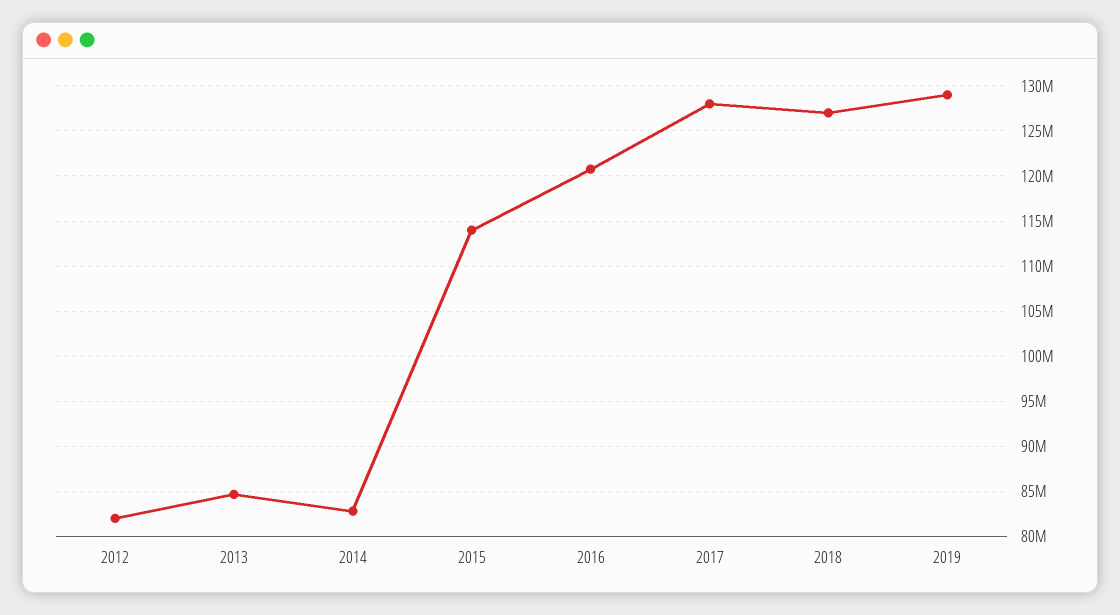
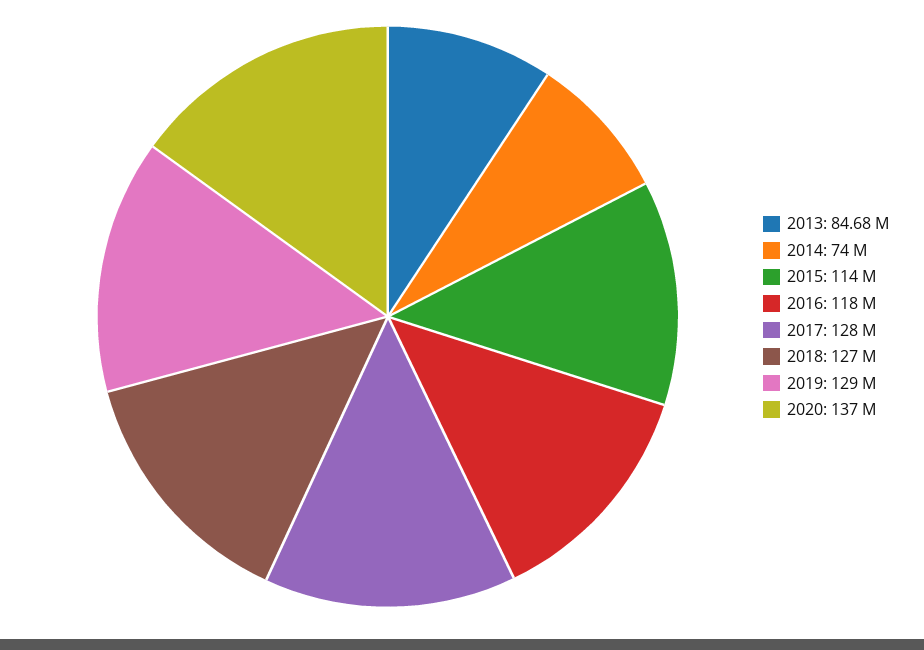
2012: 82000000 -> none
2014: 83000000 -> 74000000
2016: 121000000 -> 118000000
2020: none -> 137000000

